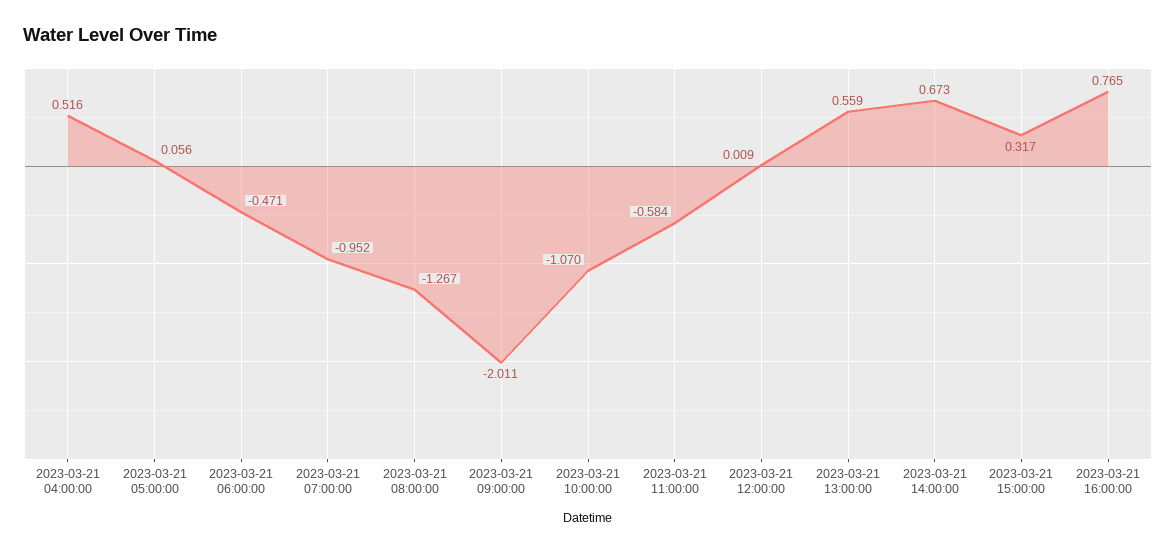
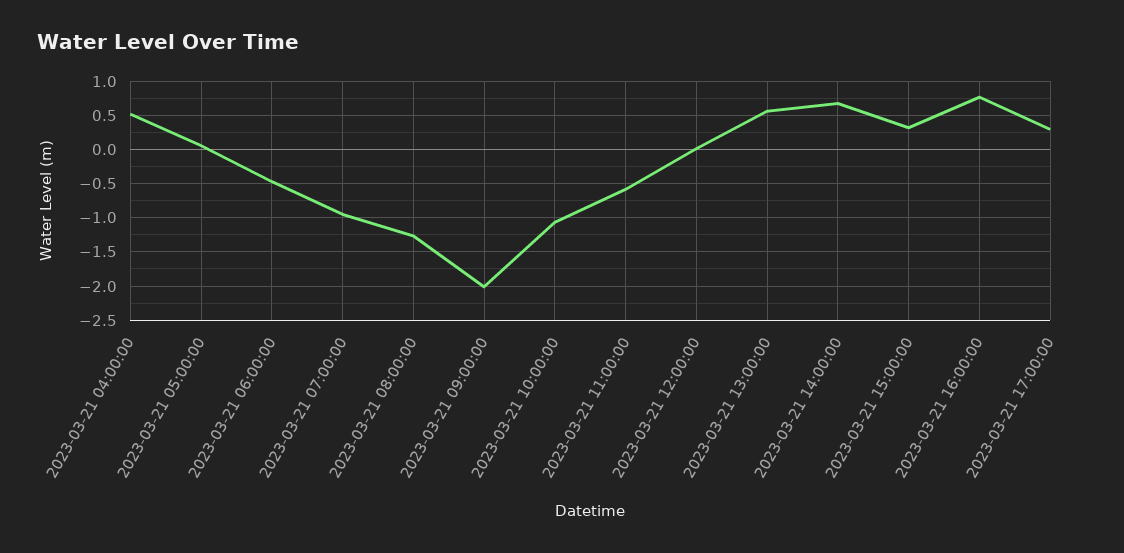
2023-03-21 17:00:00: none -> 0.3

